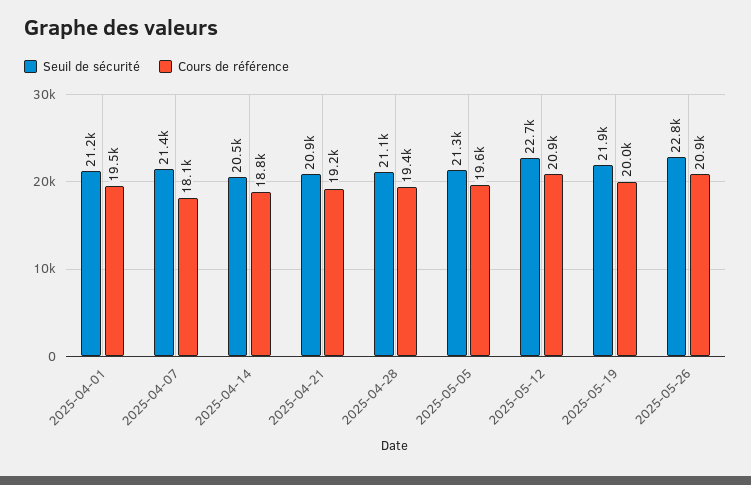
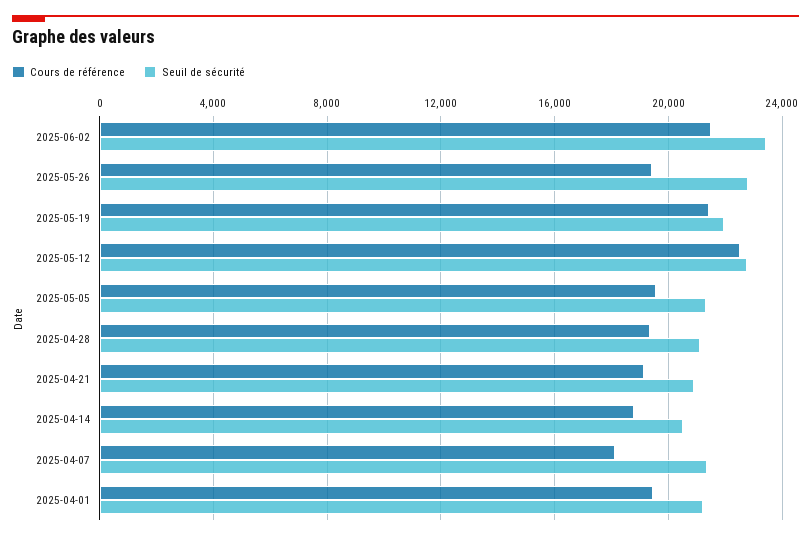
Cours de référence, 2025-05-12: 20900 -> 22500
Cours de référence, 2025-05-19: 20000 -> 21500
Cours de référence, 2025-05-26: 20900 -> 19500
Cours de référence, 2025-06-02: none -> 21500
Seuil de sécurité, 2025-06-02: none -> 23500

